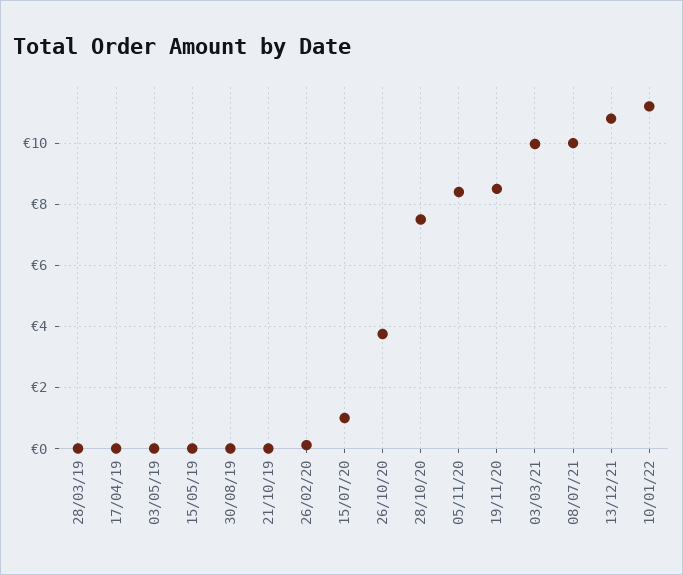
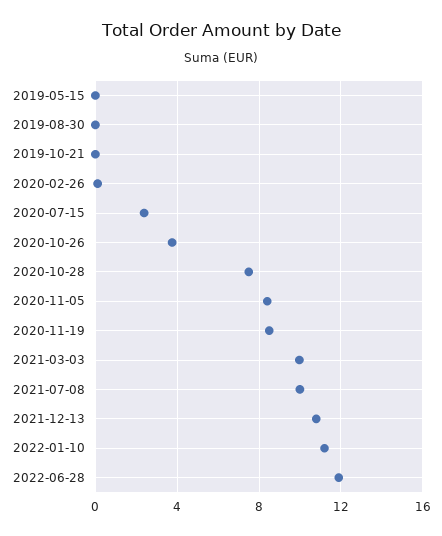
28/03/19: 0 -> none
17/04/19: 0 -> none
03/05/19: 0 -> none
15/07/20: 1 -> 2.5
2022-06-28: none -> 12

